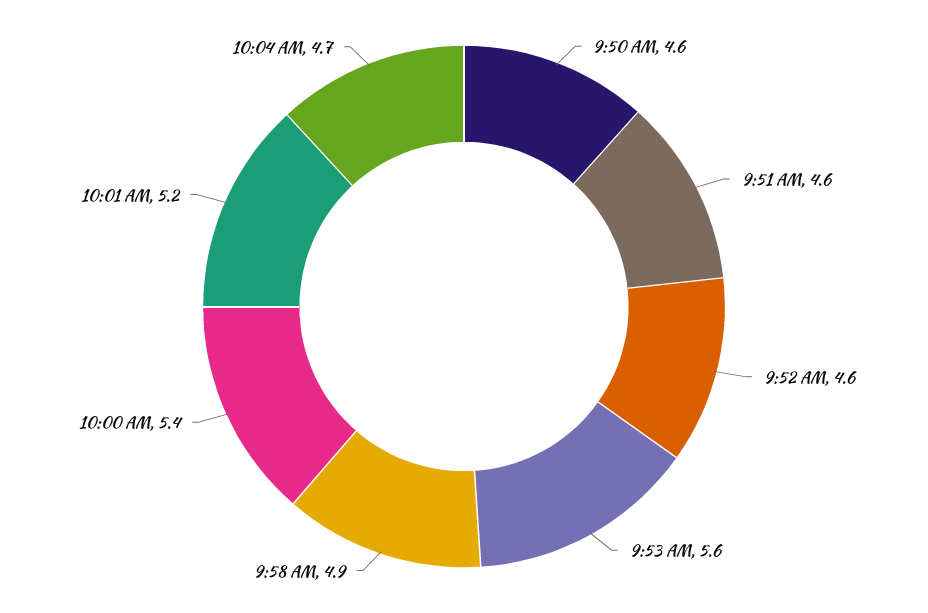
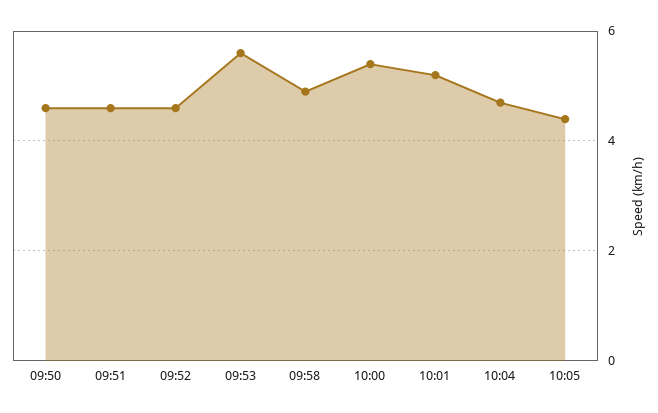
10:05: none -> 4.5

